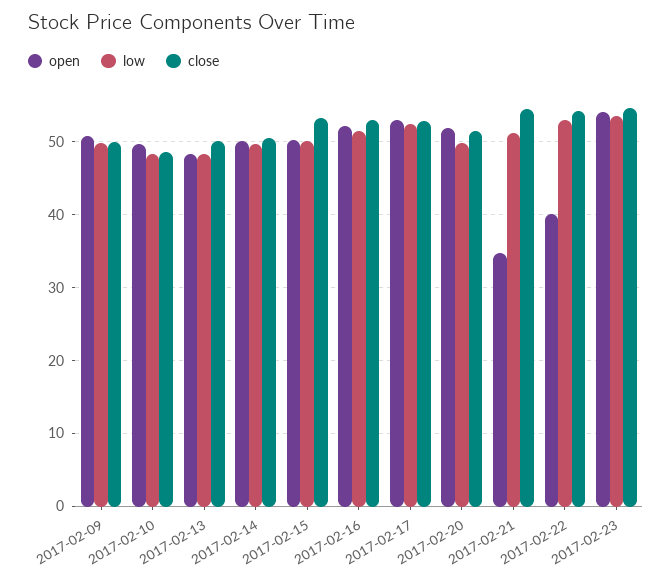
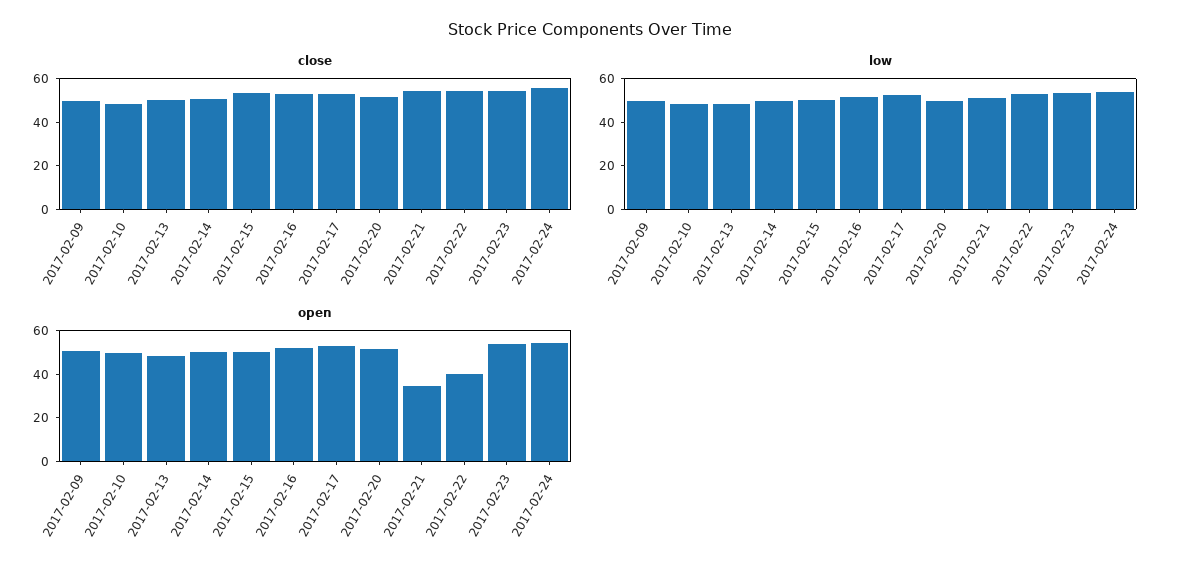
close, 2017-02-24: none -> 55
low, 2017-02-24: none -> 55
open, 2017-02-24: none -> 55

